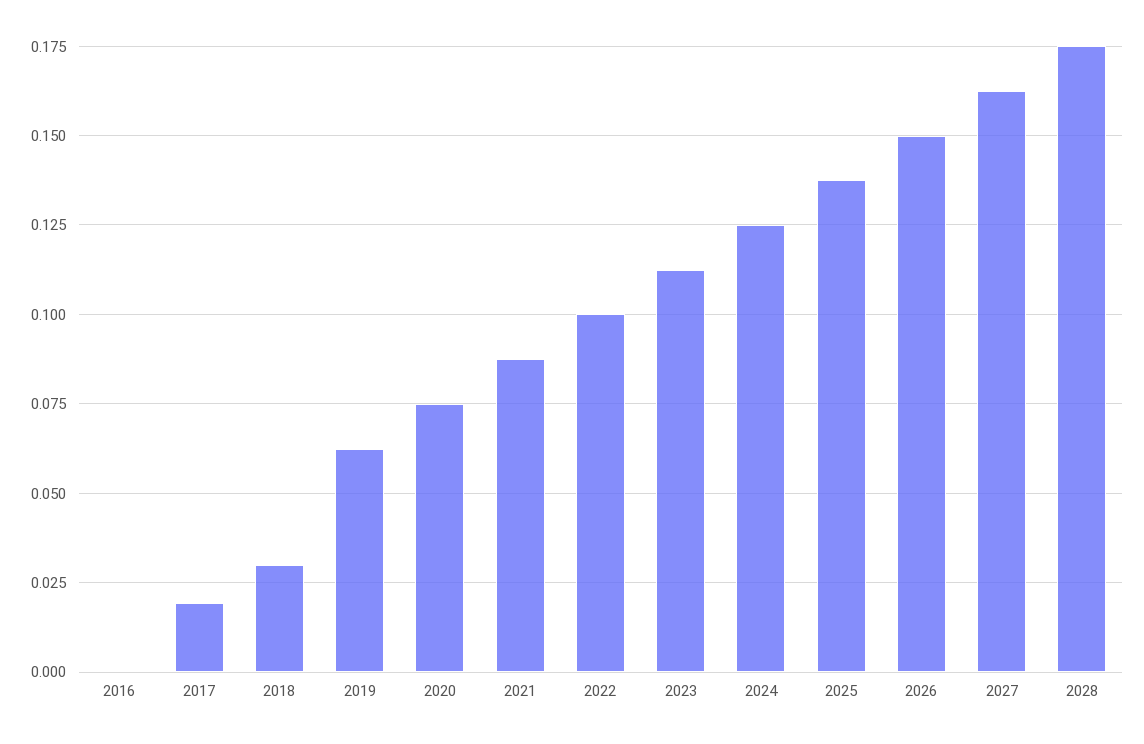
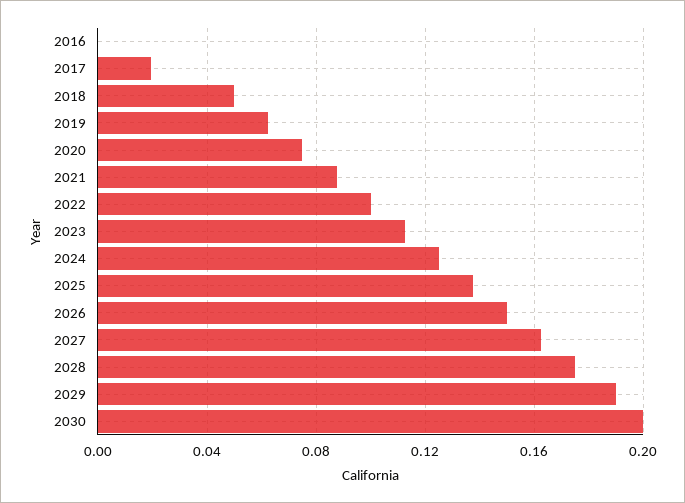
2018: 0.03 -> 0.05
2029: none -> 0.19
2030: none -> 0.2

